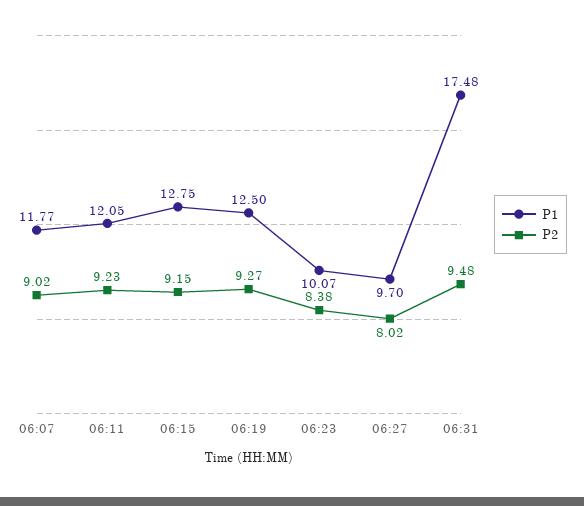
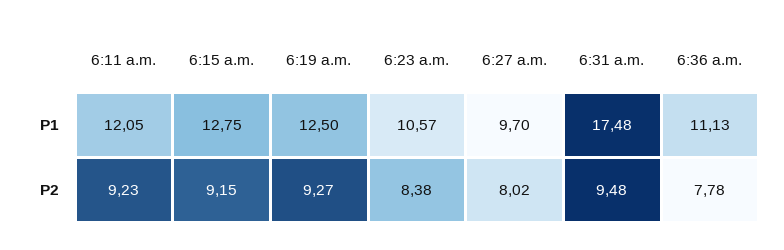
P1, 06:07: 11.77 -> none
P2, 06:07: 9.02 -> none
P1, 06:23: 10.07 -> 10.57
P1, 6:36 a.m.: none -> 11.13
P2, 6:36 a.m.: none -> 7.78

